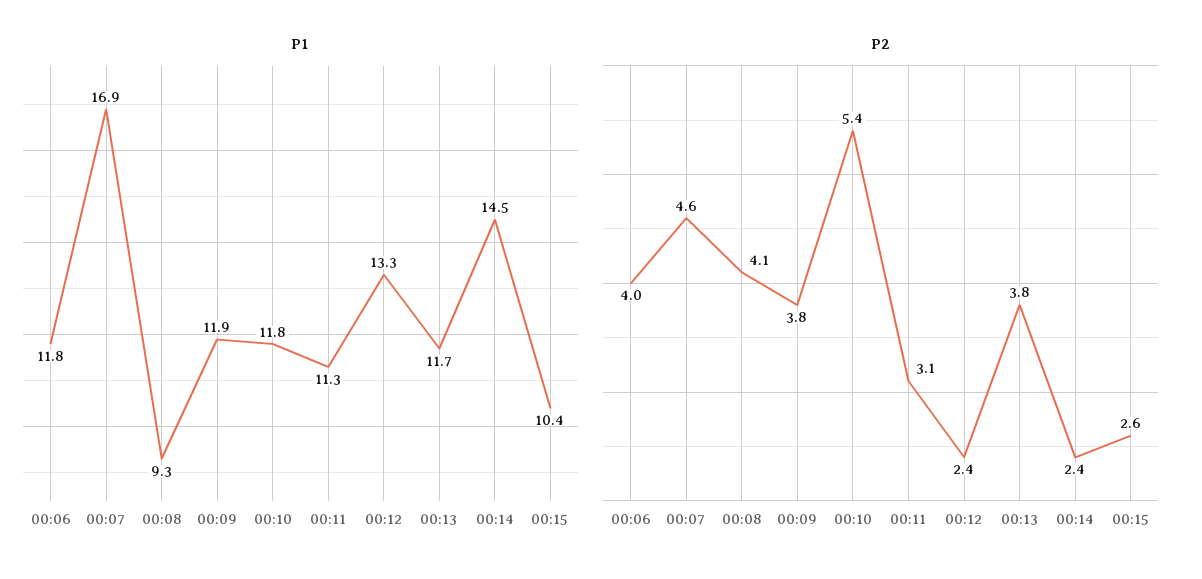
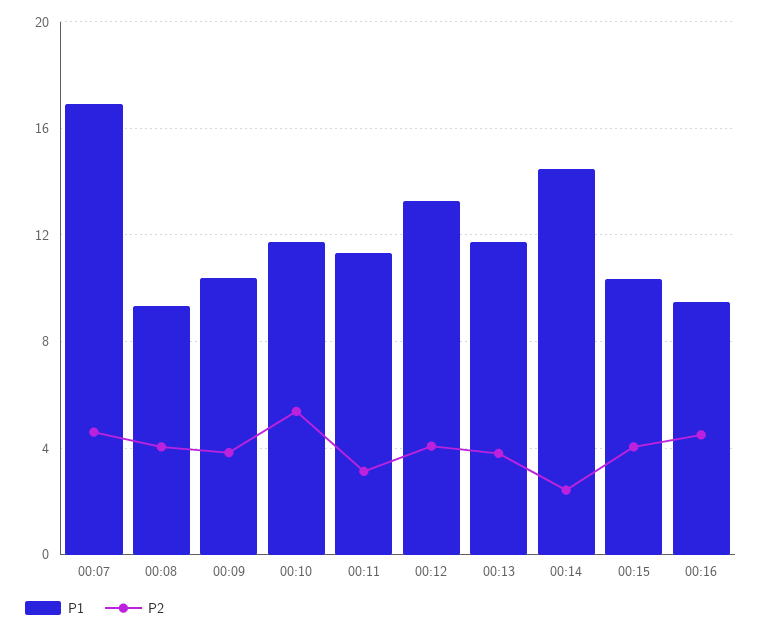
P1, 00:06: 11.8 -> none
P1, 00:09: 11.9 -> 10.5
P2, 00:06: 4 -> none
P2, 00:12: 2.4 -> 4
P2, 00:15: 2.6 -> 4
P1, 00:16: none -> 9.5
P2, 00:16: none -> 4.5

